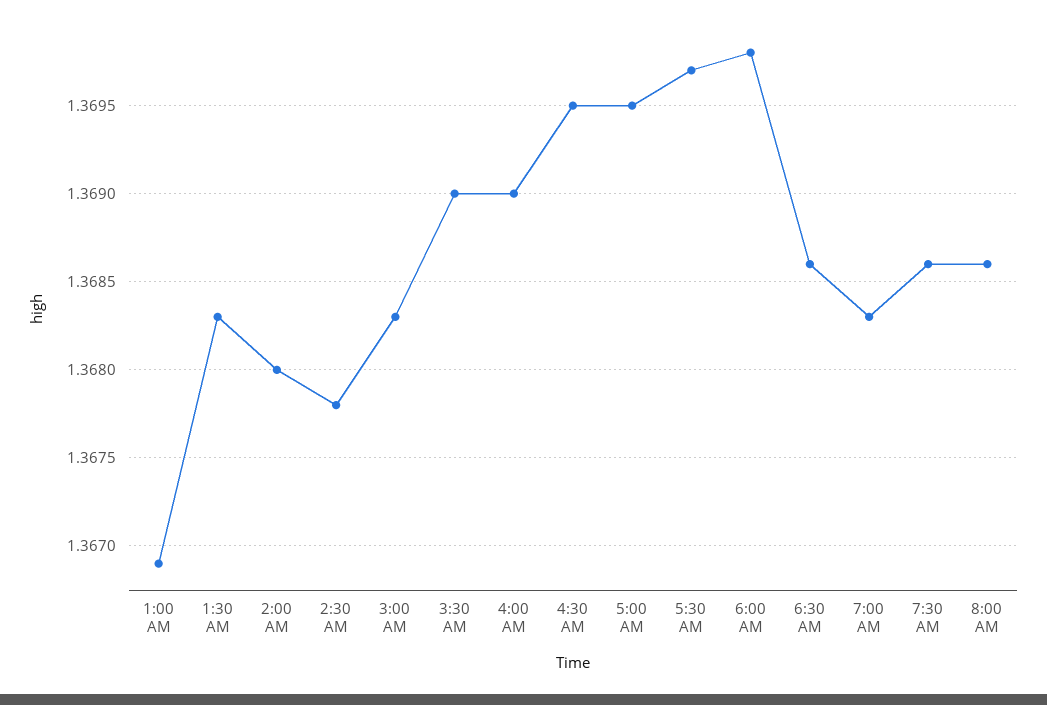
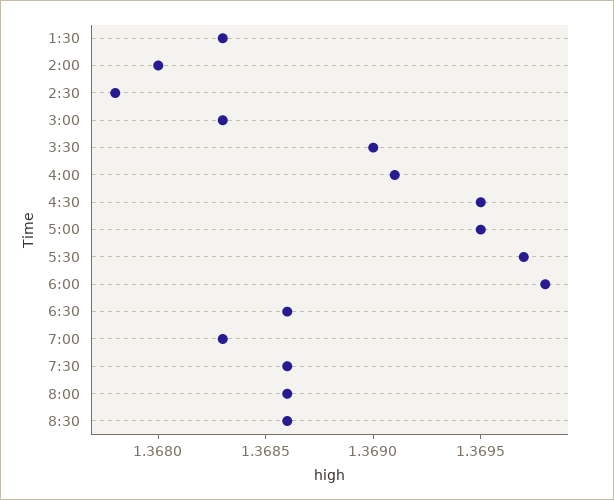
1:00 AM: 1.3669 -> none
4:00 AM: 1.369 -> 1.3691
8:30: none -> 1.3686

